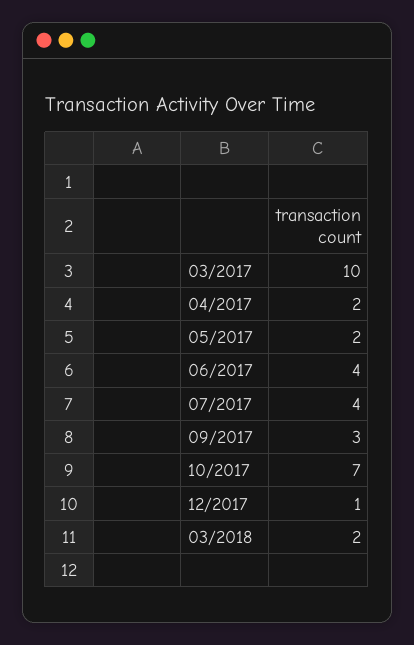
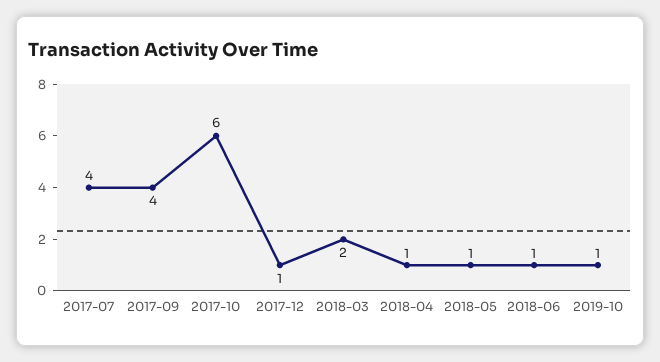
03/2017: 10 -> none
04/2017: 2 -> none
05/2017: 2 -> none
06/2017: 4 -> none
09/2017: 3 -> 4
10/2017: 7 -> 6
2018-04: none -> 1
2018-05: none -> 1
2018-06: none -> 1
2019-10: none -> 1

